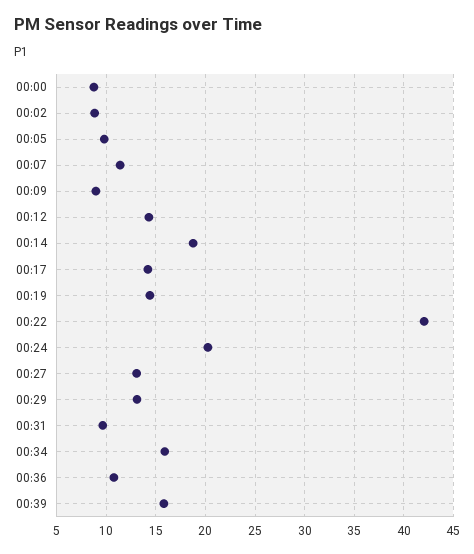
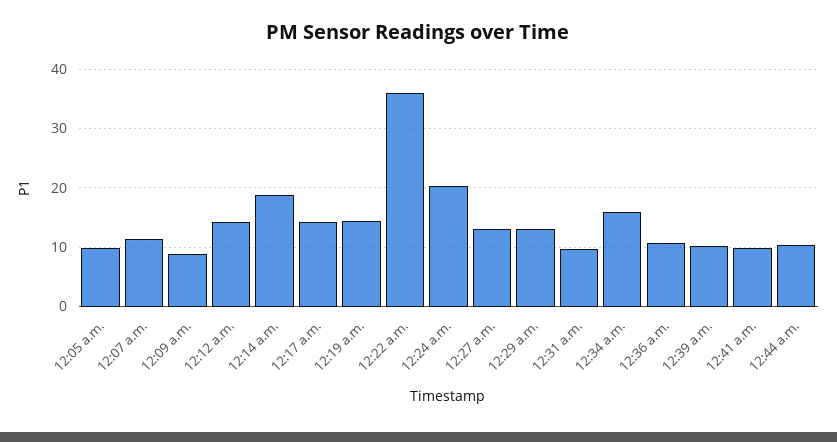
00:00: 9 -> none
00:02: 9 -> none
00:22: 42 -> 36
00:39: 16 -> 10
12:41 a.m.: none -> 10
12:44 a.m.: none -> 10

